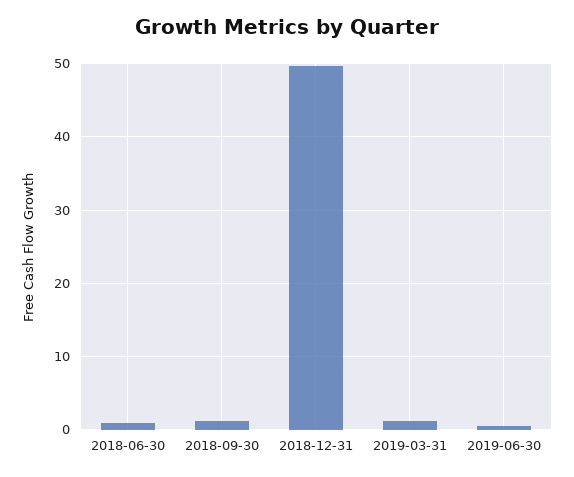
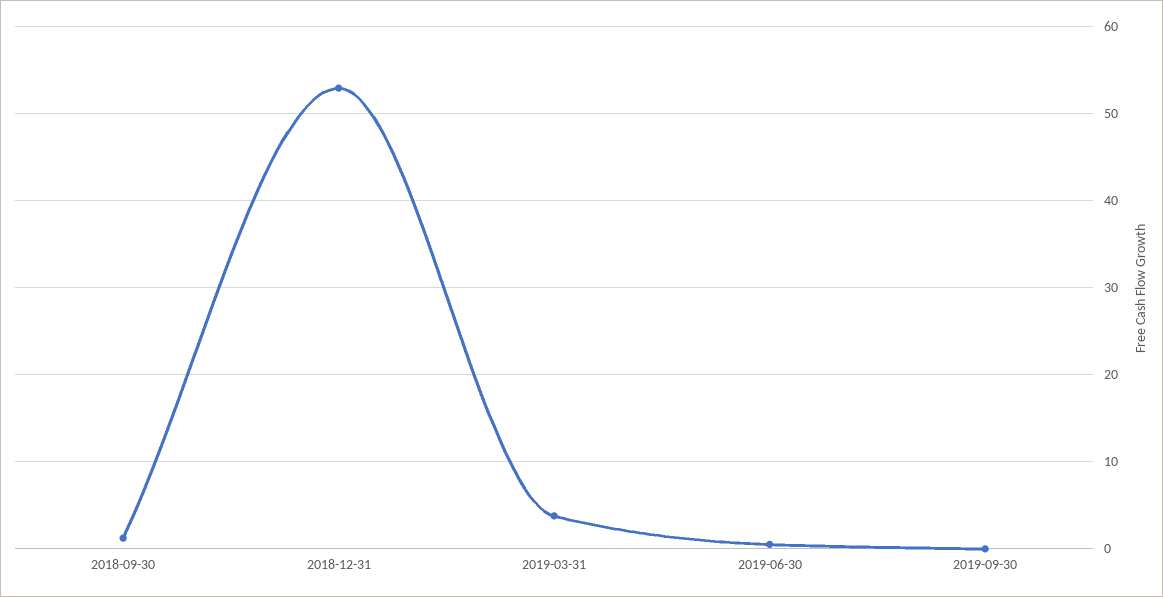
2018-06-30: 1 -> none
2018-12-31: 50 -> 53
2019-03-31: 1 -> 4
2019-09-30: none -> 0

